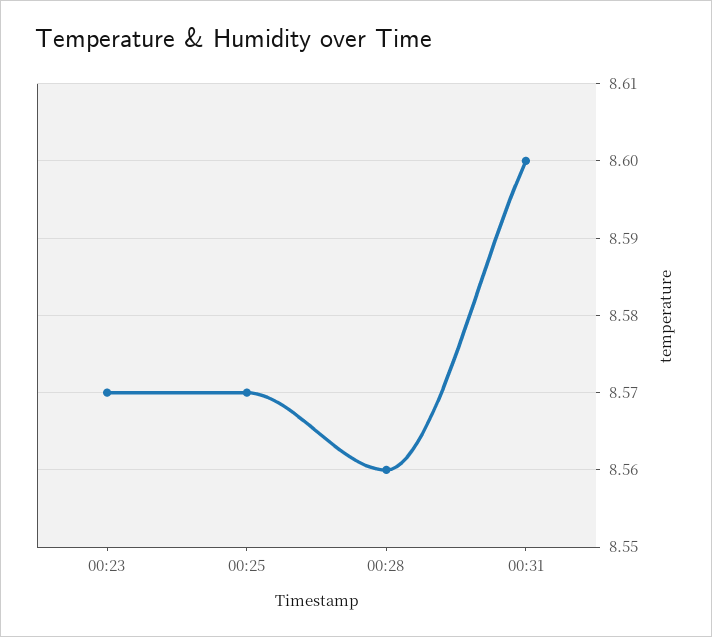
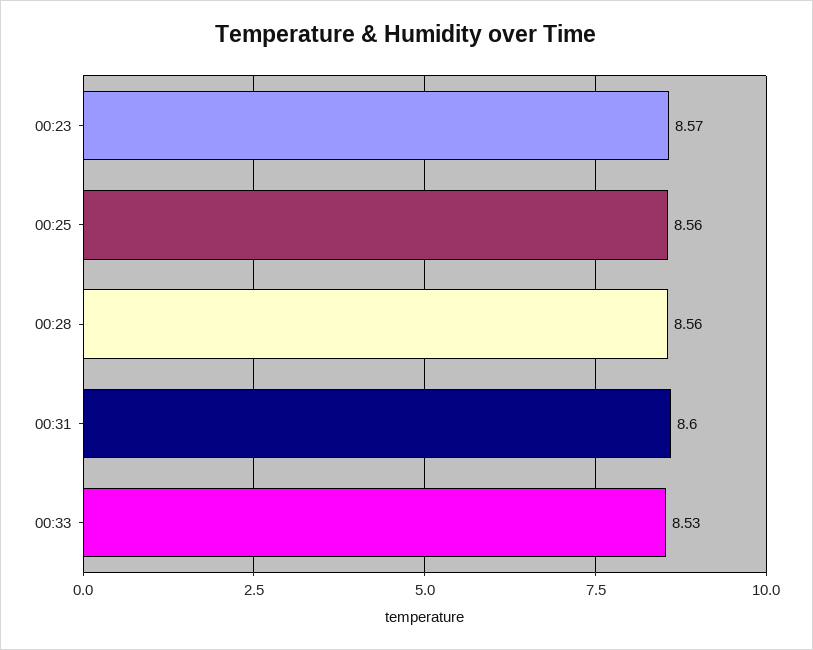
00:25: 8.57 -> 8.56
00:33: none -> 8.53

